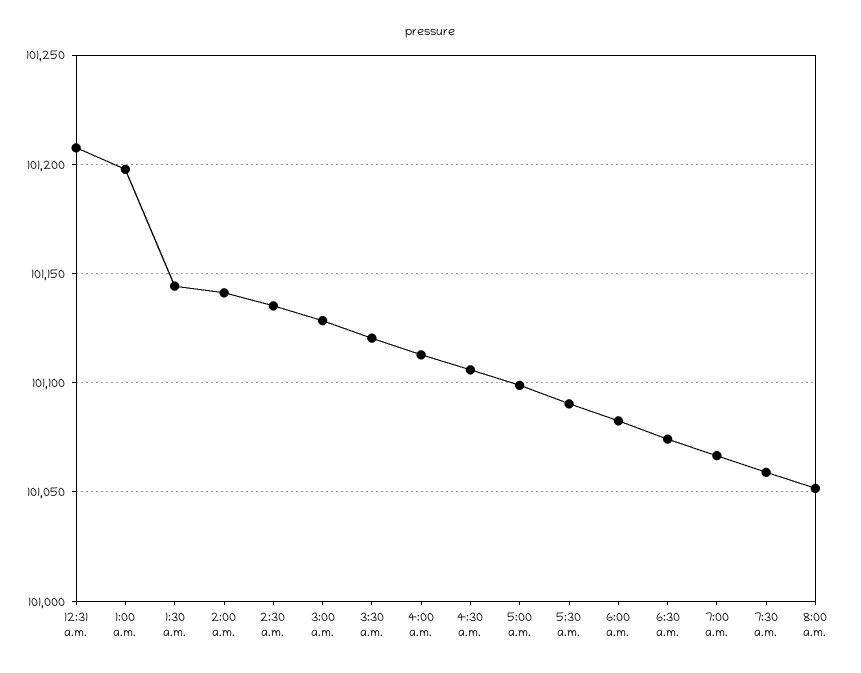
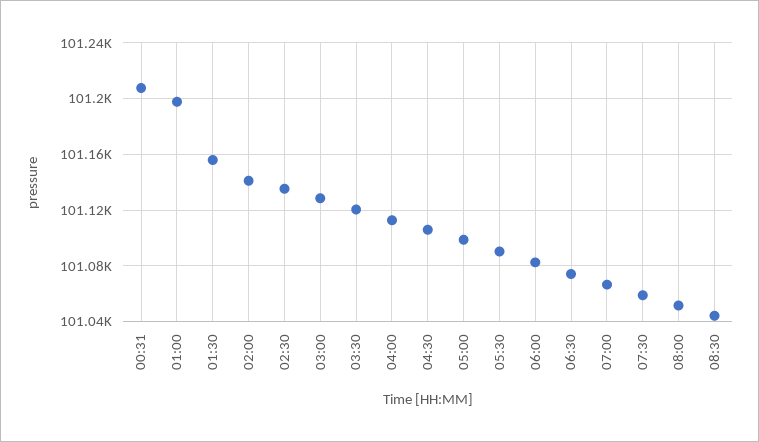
1:30 a.m.: 101145 -> 101155
08:30: none -> 101045

